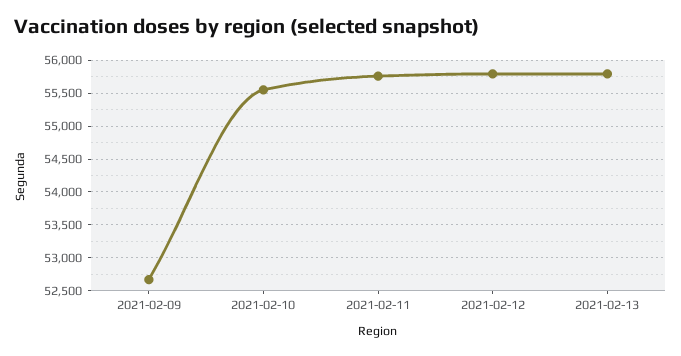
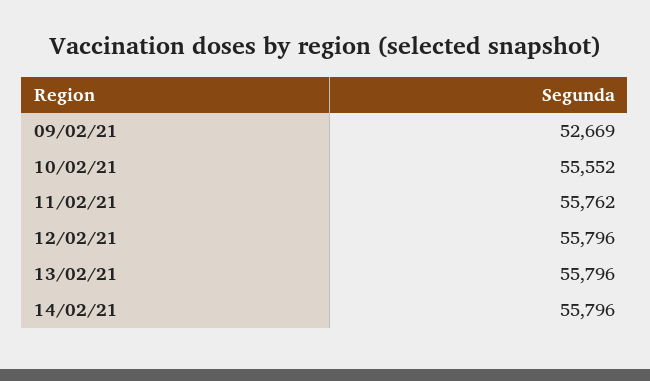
14/02/21: none -> 55796

